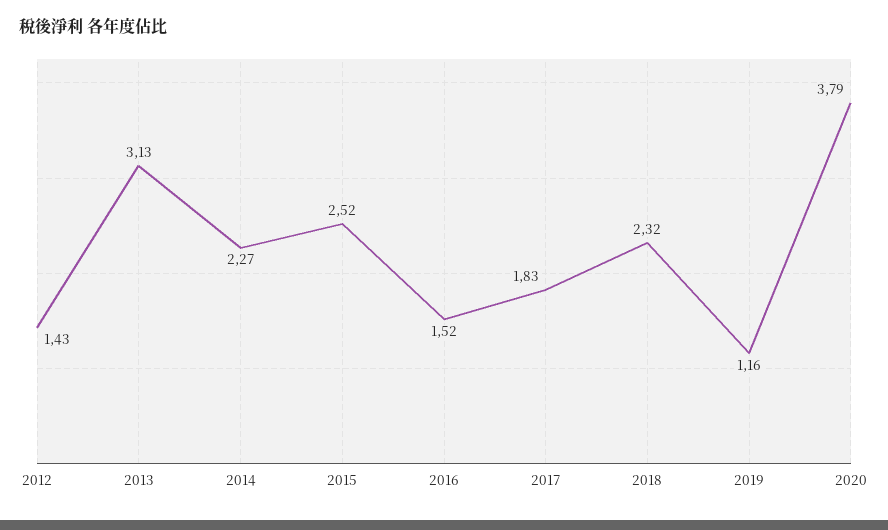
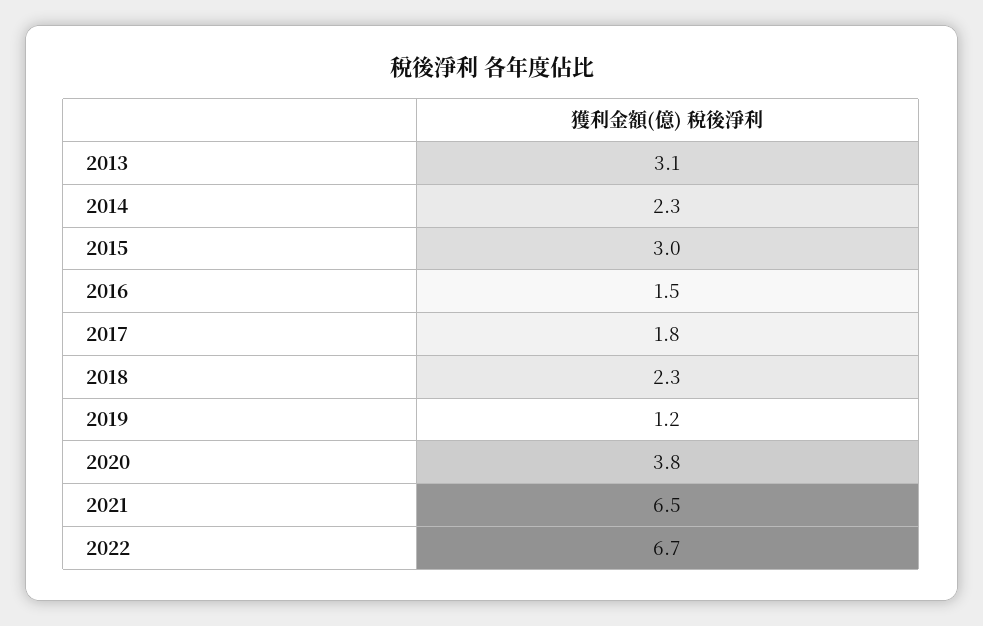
2012: 1.43 -> none
2015: 2.52 -> 3
2021: none -> 6.5
2022: none -> 6.7

